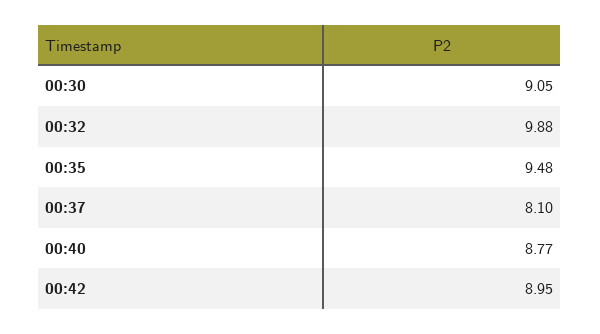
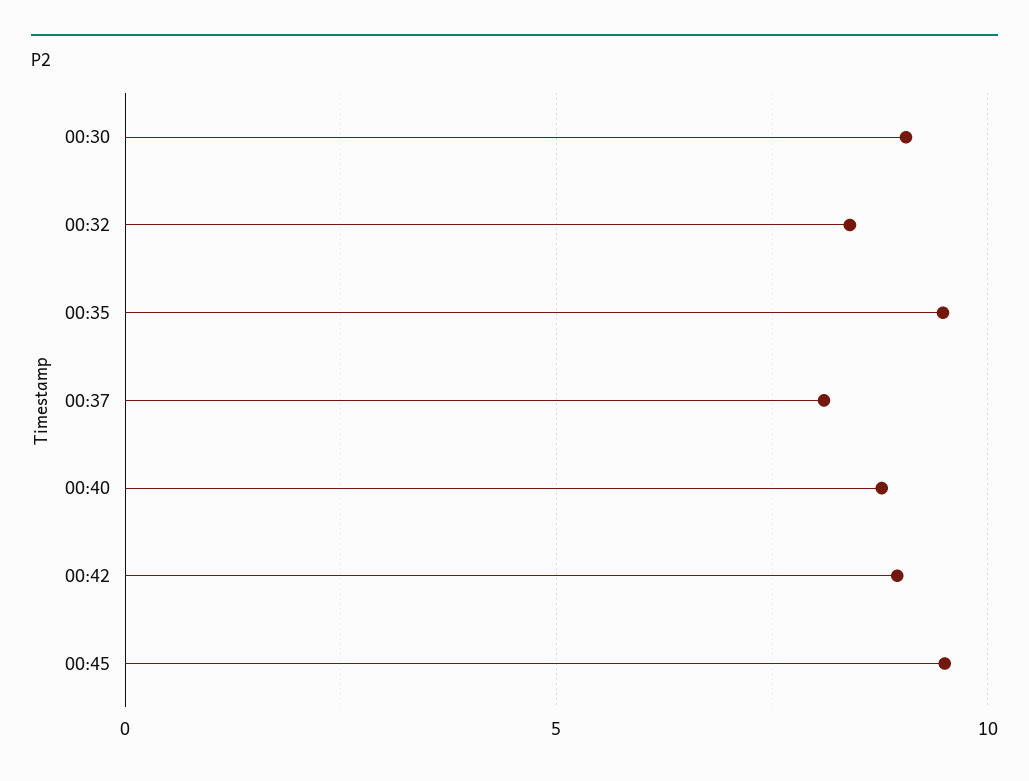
00:32: 9.88 -> 8.5
00:45: none -> 9.5

